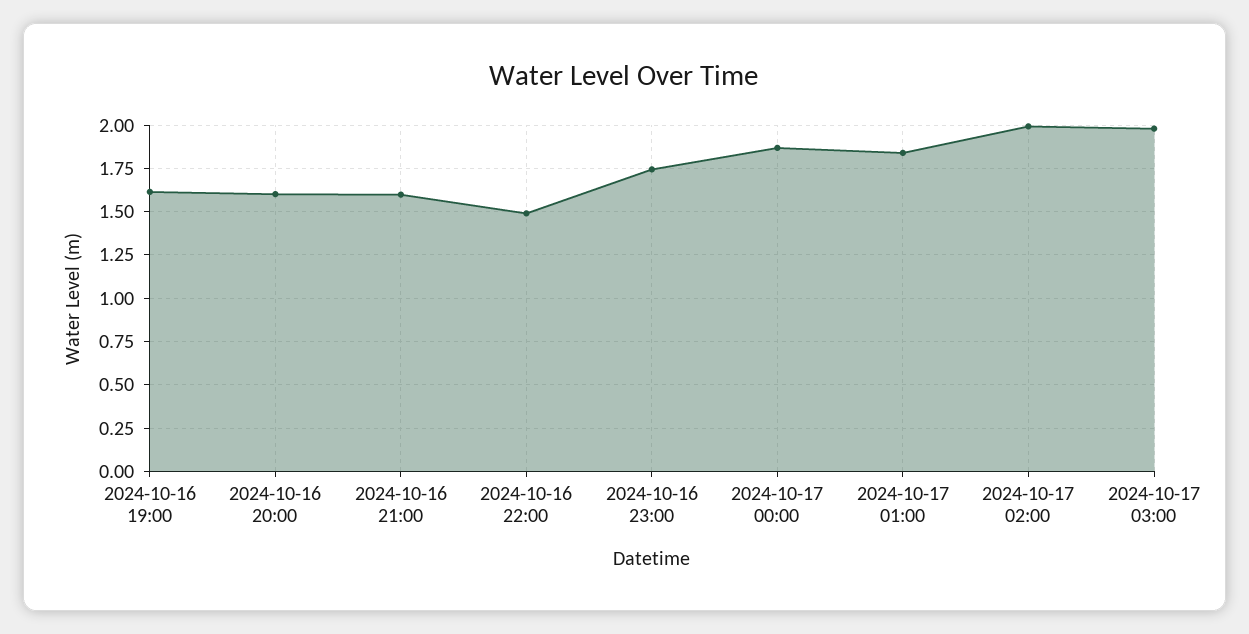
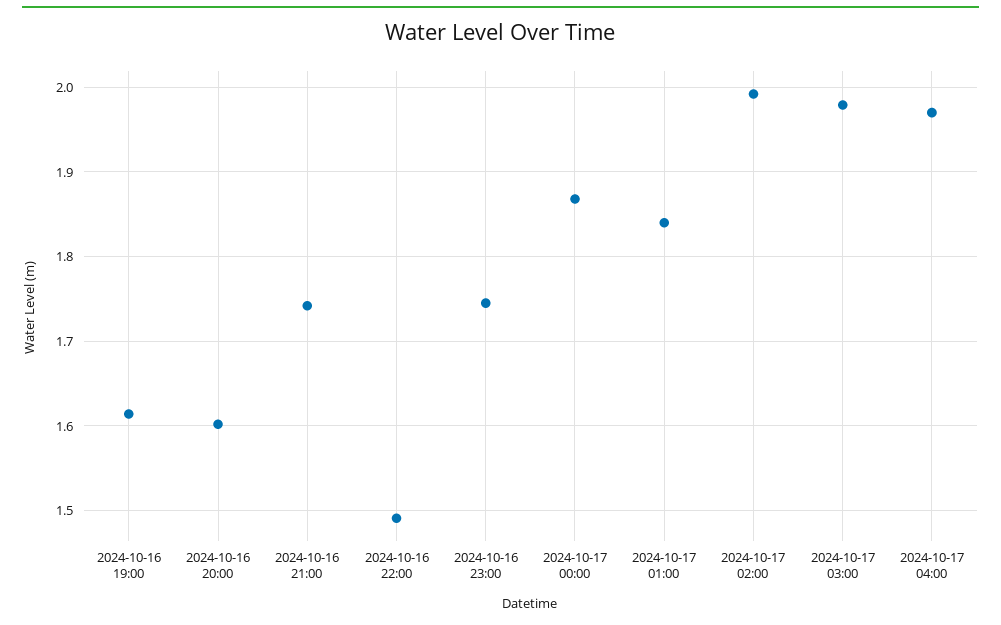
2024-10-16 21:00: 1.6 -> 1.74
2024-10-17 04:00: none -> 1.97

